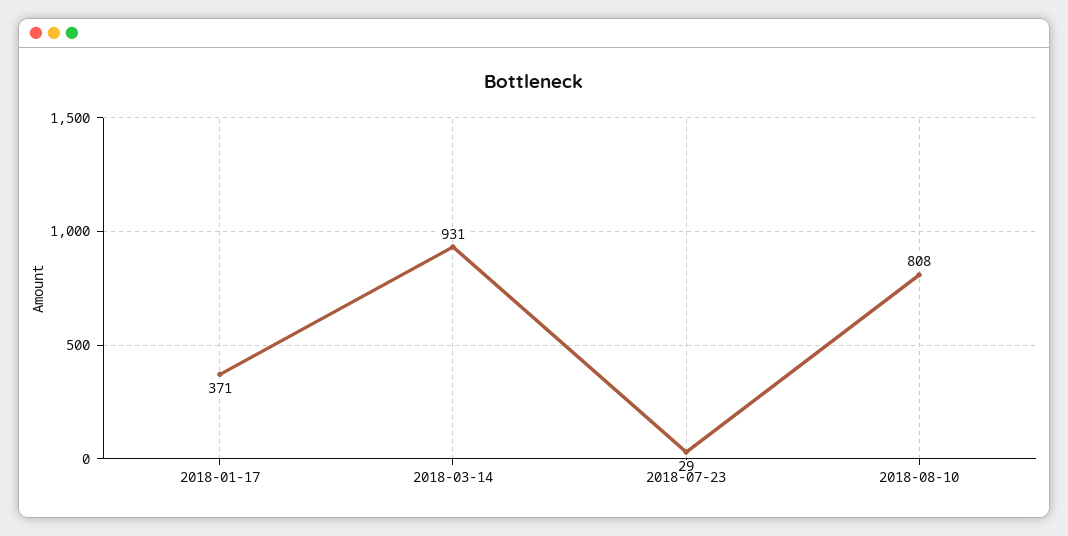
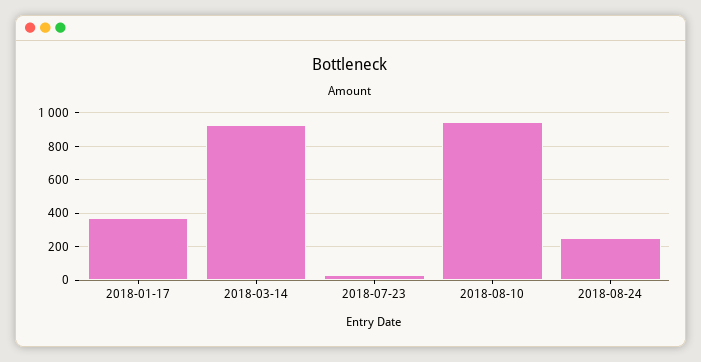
2018-08-10: 808 -> 950
2018-08-24: none -> 250

